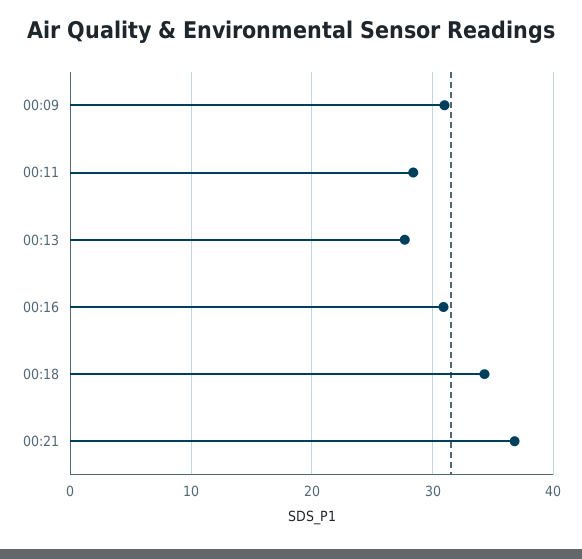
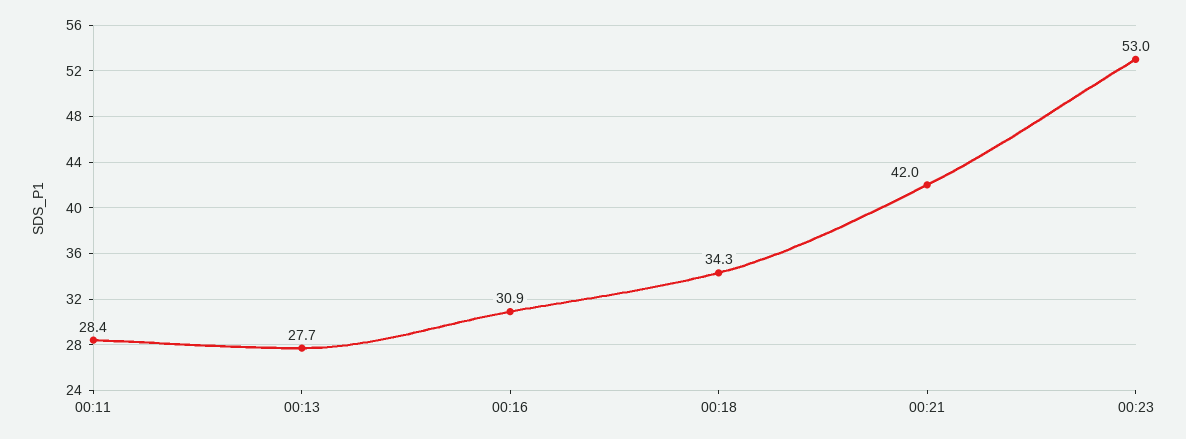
00:09: 31 -> none
00:21: 37 -> 42
00:23: none -> 53

